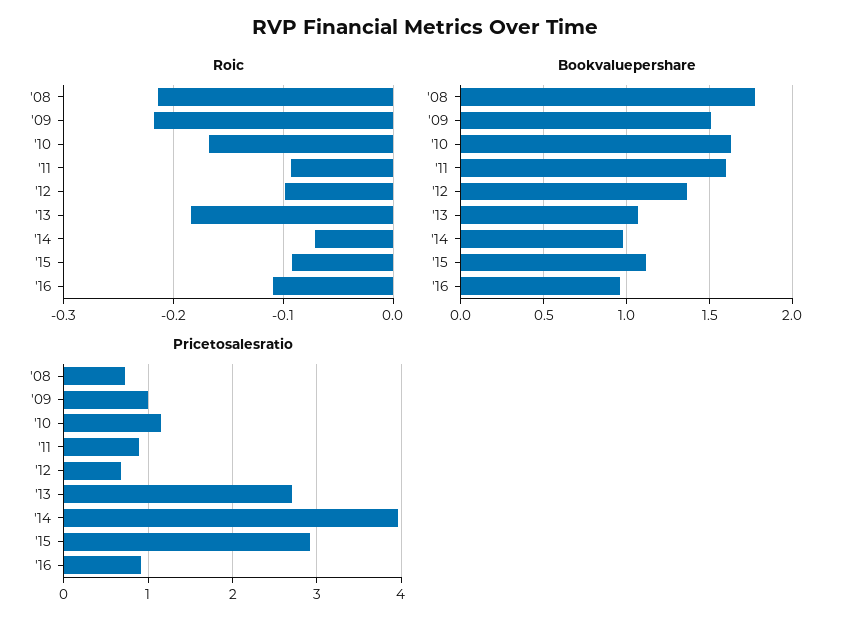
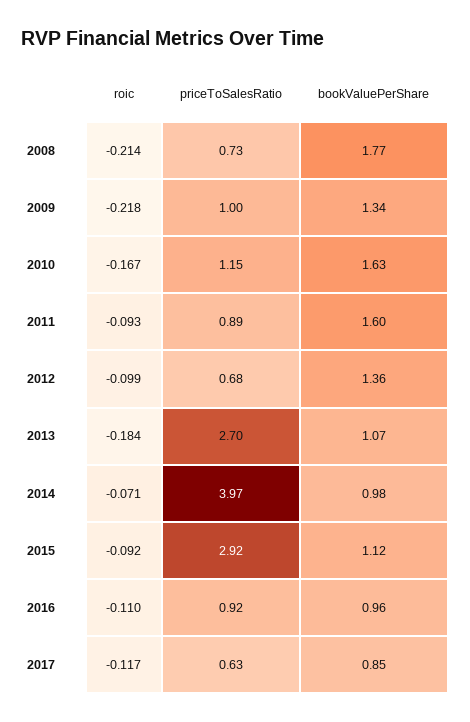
Bookvaluepershare, '09: 1.5 -> 1.34
Roic, 2017: none -> -0.117
Pricetosalesratio, 2017: none -> 0.63
Bookvaluepershare, 2017: none -> 0.85

